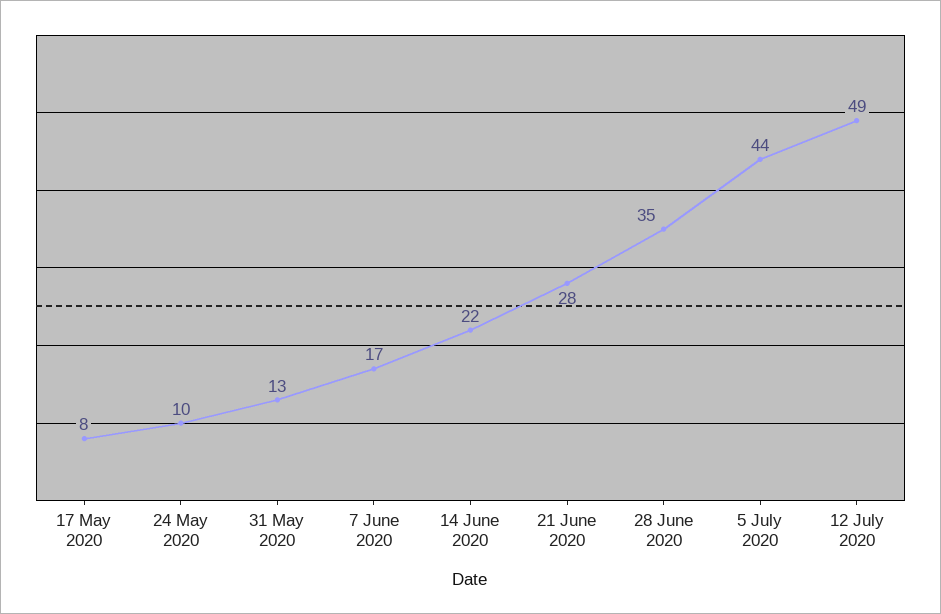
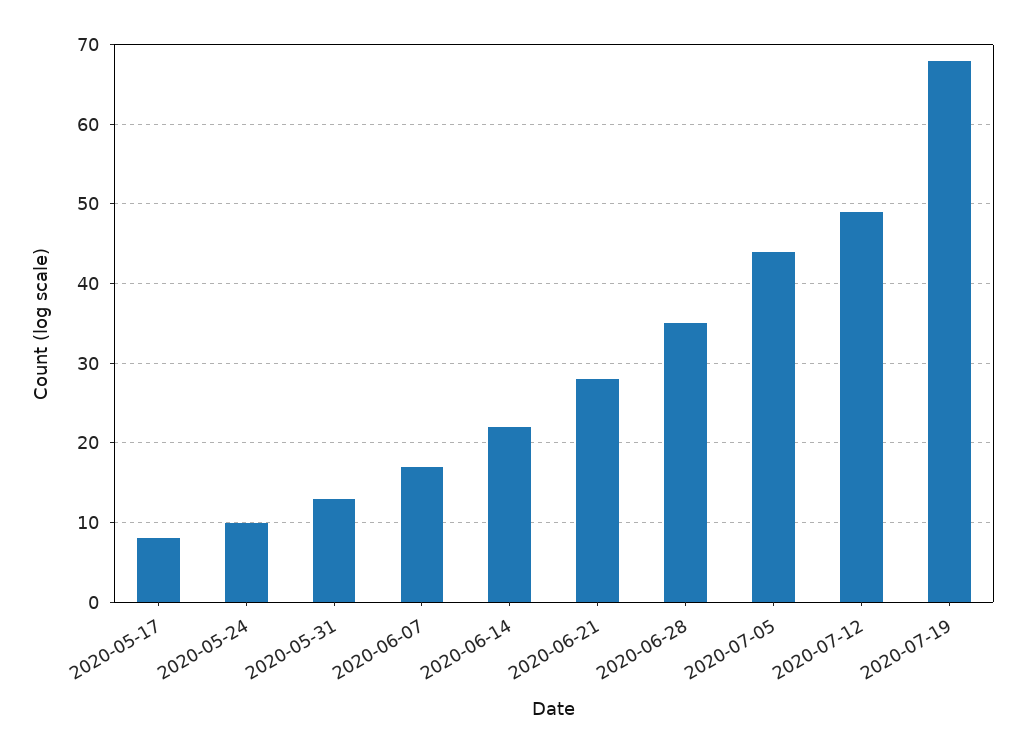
2020-07-19: none -> 68

